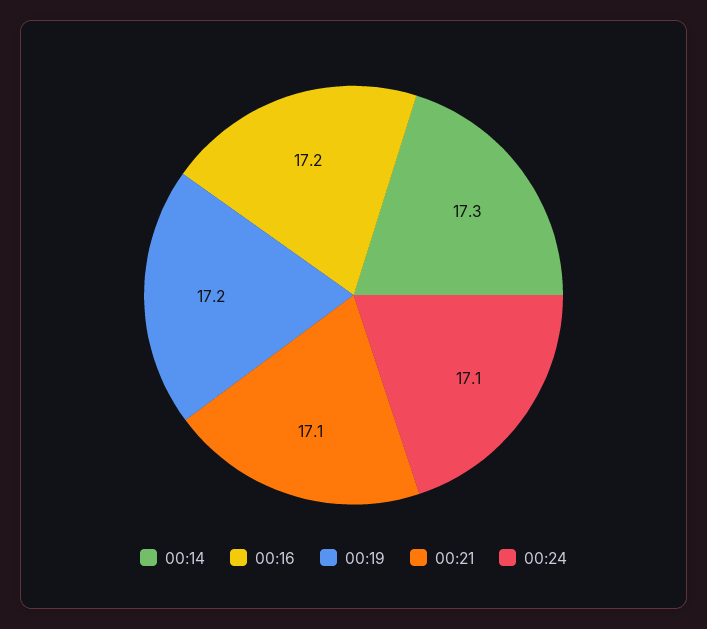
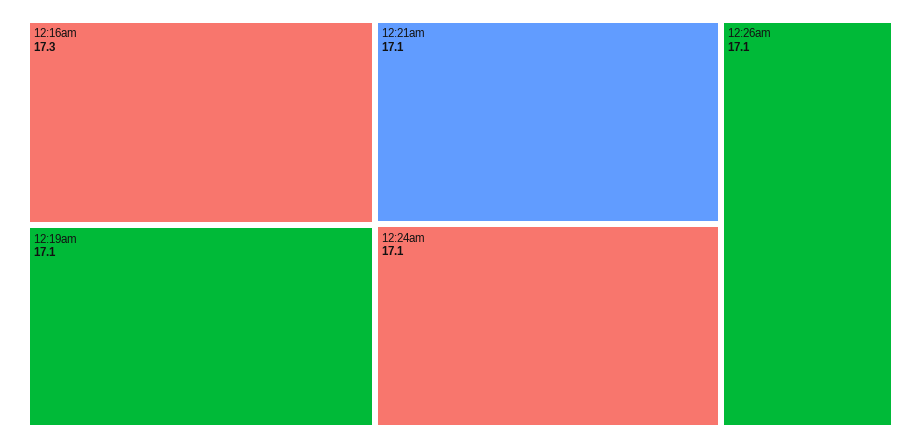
00:14: 17.3 -> none
00:16: 17.2 -> 17.3
00:19: 17.2 -> 17.1
12:26am: none -> 17.1

